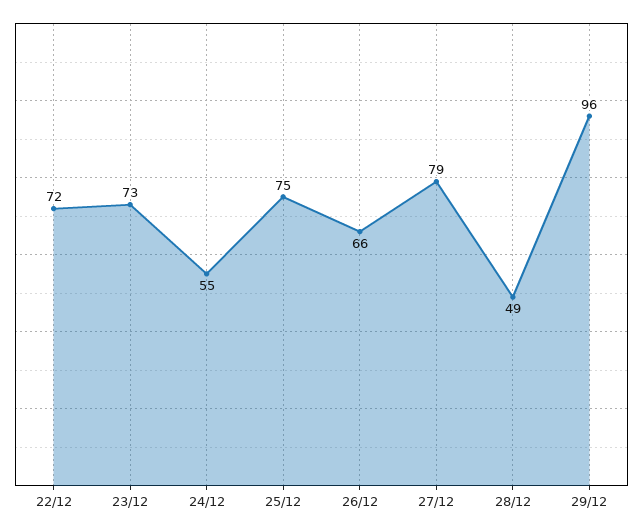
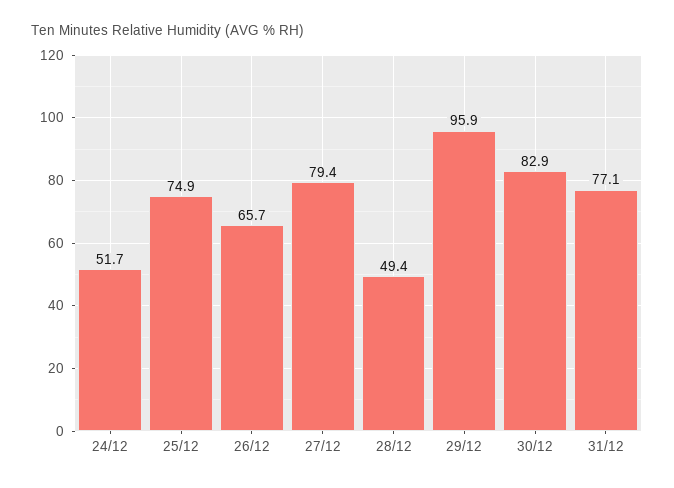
22/12: 72 -> none
23/12: 73 -> none
24/12: 55 -> 51.7
30/12: none -> 82.9
31/12: none -> 77.1

